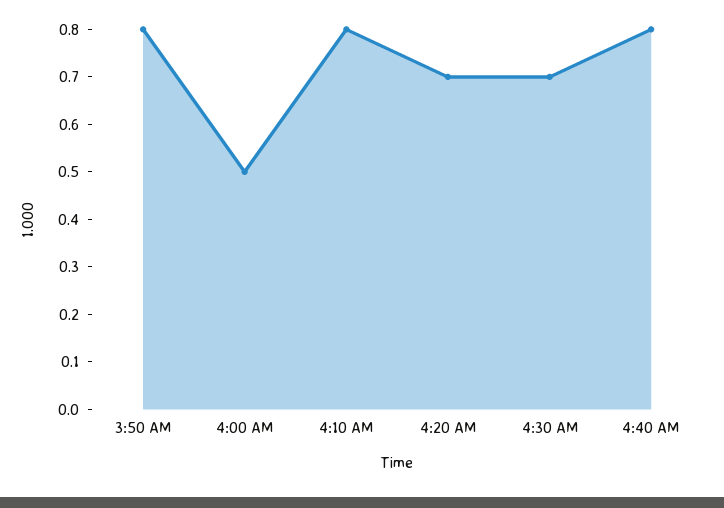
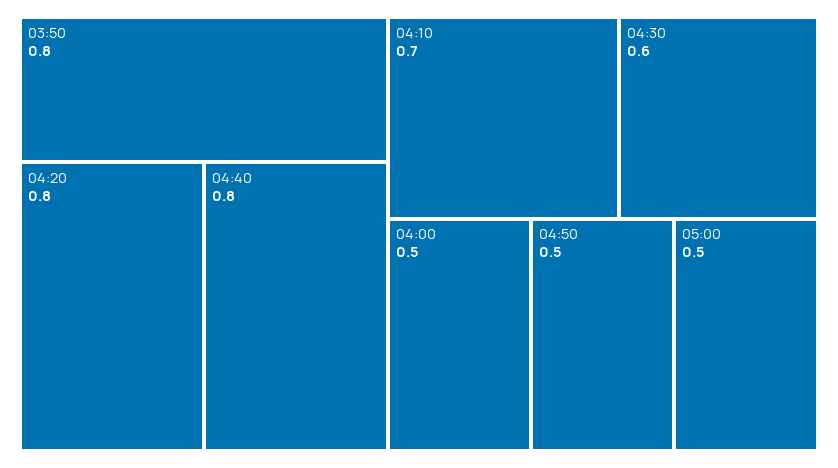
4:10 AM: 0.8 -> 0.7
4:20 AM: 0.7 -> 0.8
4:30 AM: 0.7 -> 0.6
04:50: none -> 0.5
05:00: none -> 0.5

